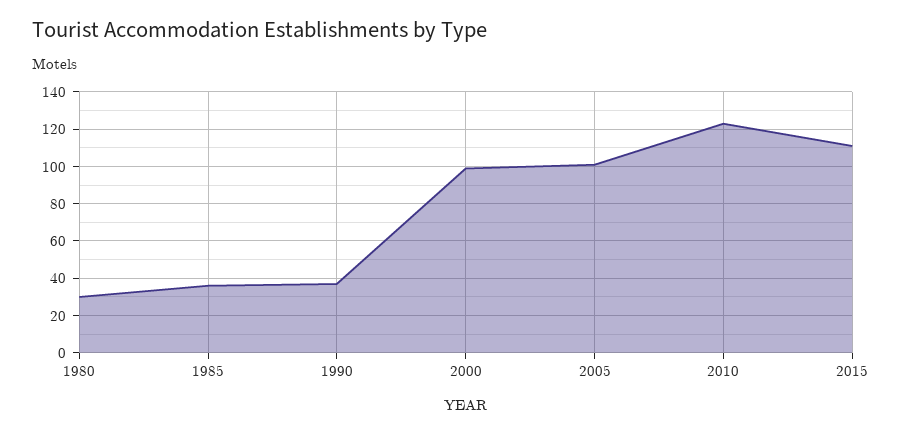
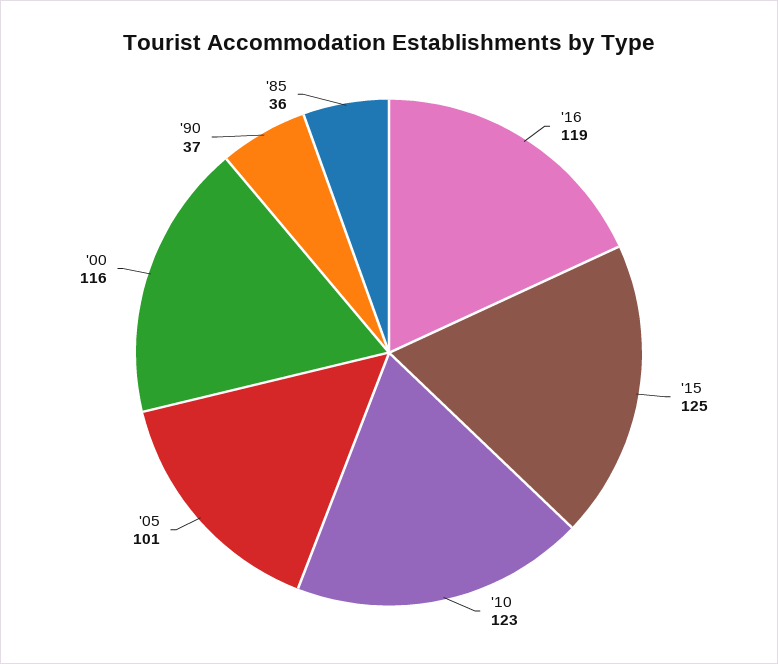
1980: 30 -> none
2000: 100 -> 116
2015: 110 -> 125
'16: none -> 119

